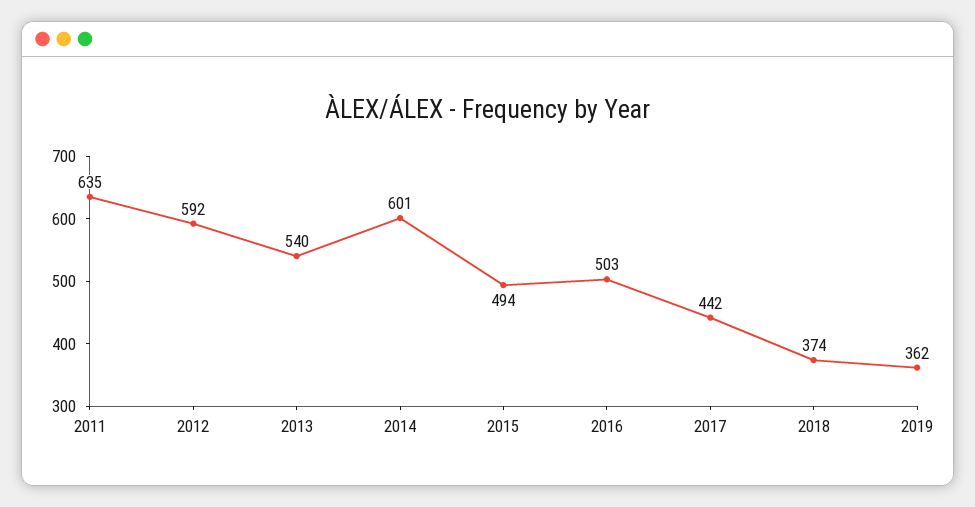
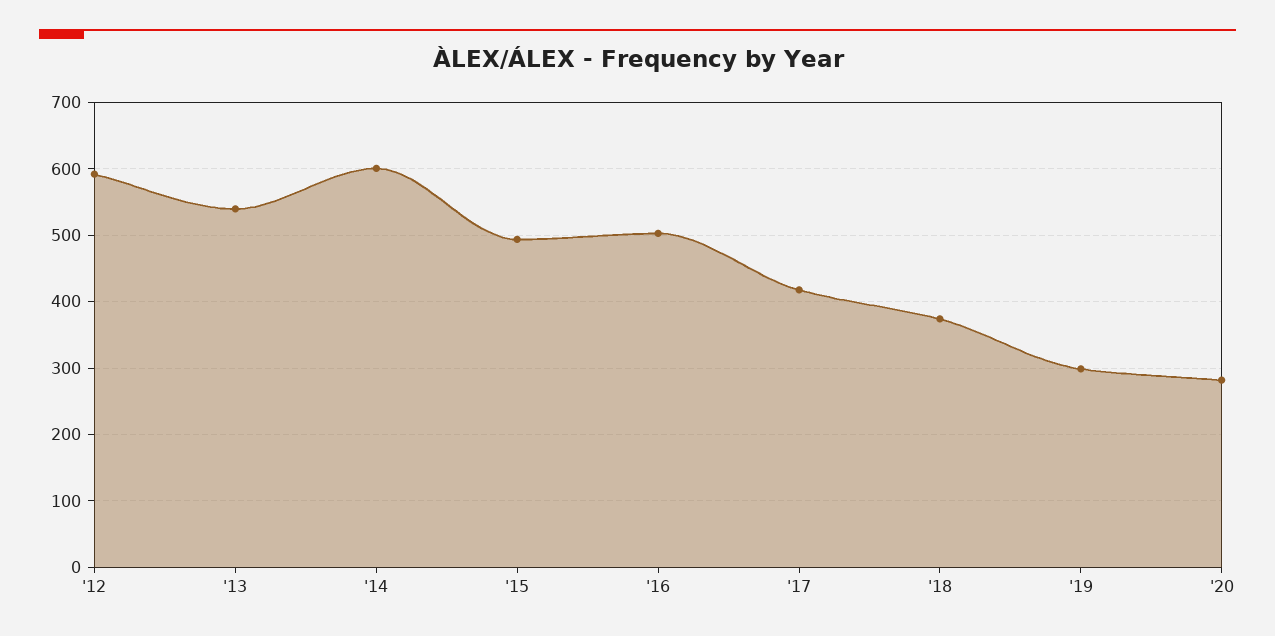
2011: 635 -> none
2017: 442 -> 420
2019: 362 -> 300
'20: none -> 280

